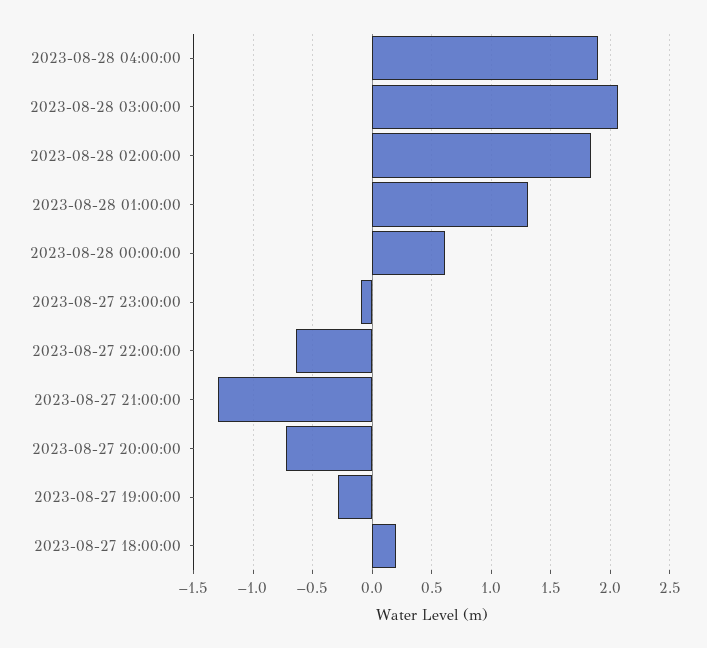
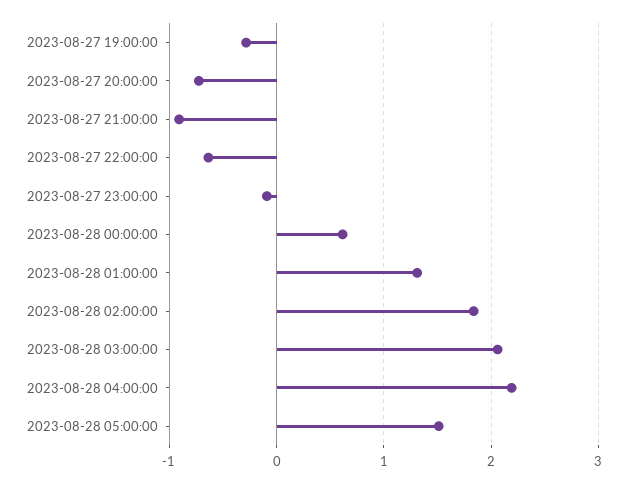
2023-08-28 04:00:00: 1.9 -> 2.2
2023-08-27 21:00:00: -1.3 -> -0.9
2023-08-27 18:00:00: 0.2 -> none
2023-08-28 05:00:00: none -> 1.5

